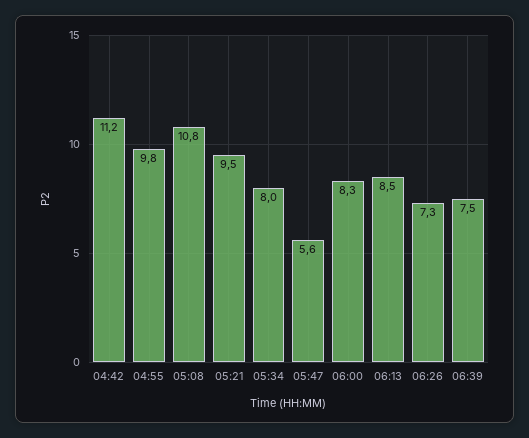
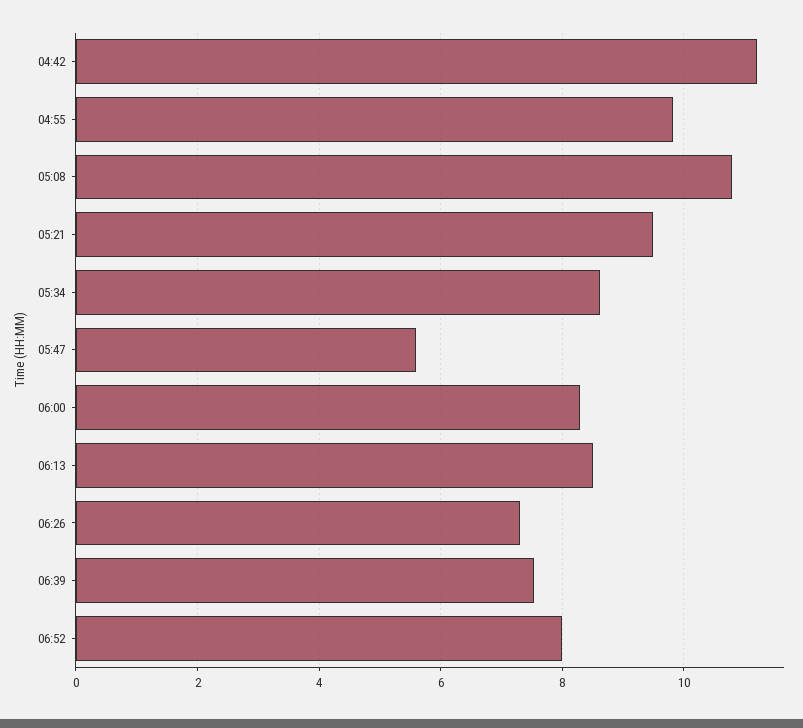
05:34: 8 -> 8.6
06:52: none -> 8

